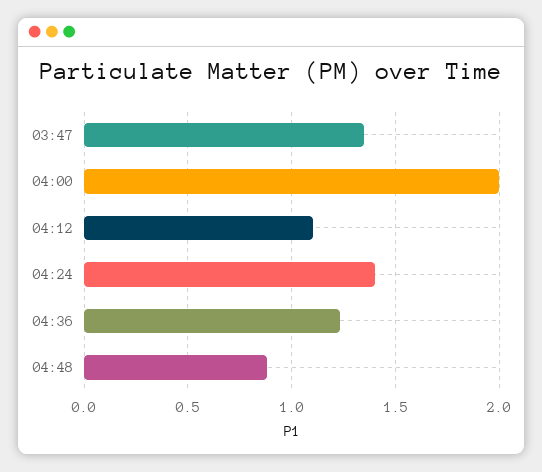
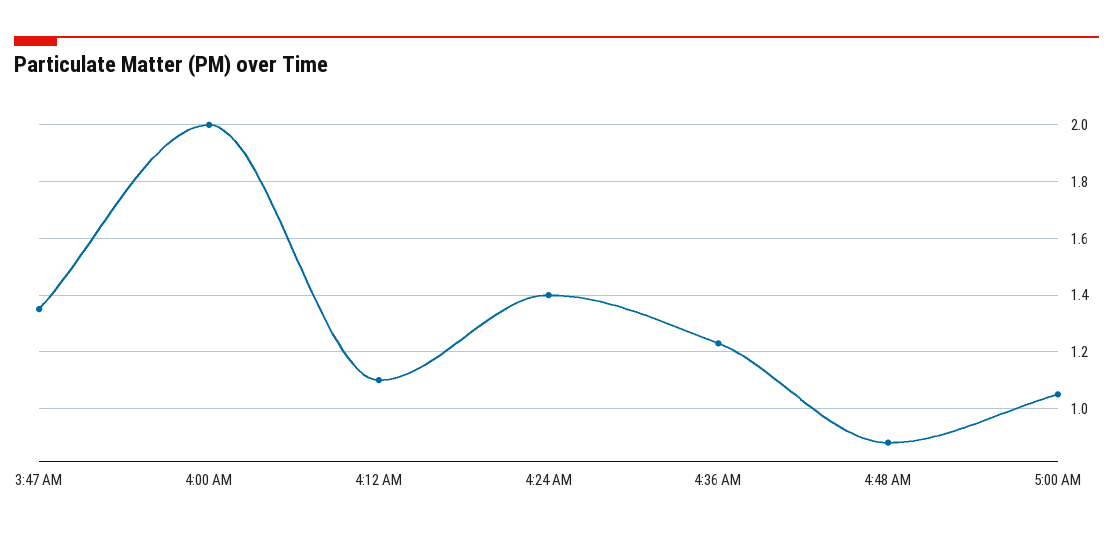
5:00 AM: none -> 1.05

